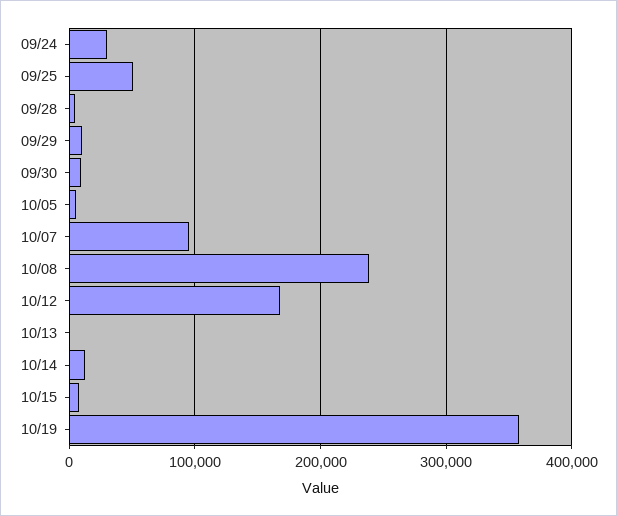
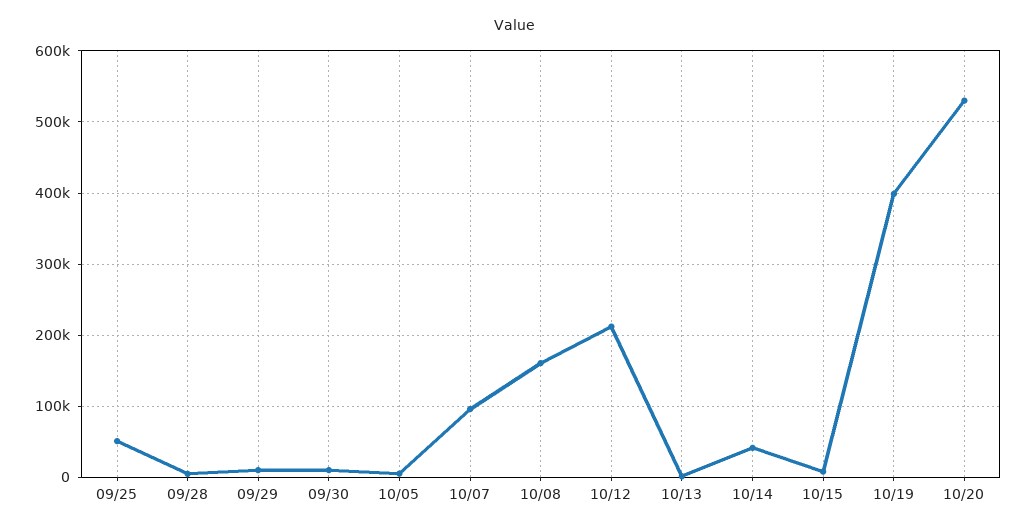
09/24: 30000 -> none
10/08: 240000 -> 160000
10/12: 170000 -> 210000
10/14: 10000 -> 40000
10/19: 360000 -> 400000
10/20: none -> 530000

